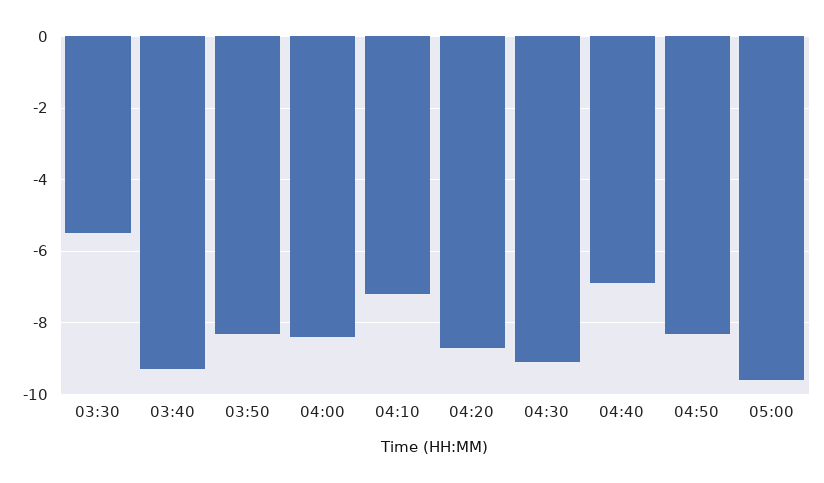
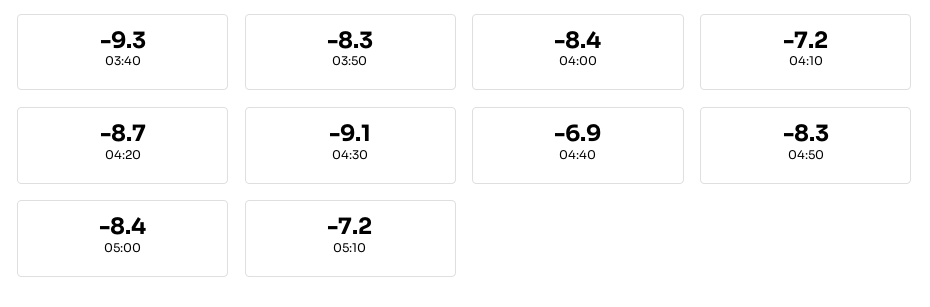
03:30: -5.5 -> none
05:00: -9.5 -> -8.4
05:10: none -> -7.2

